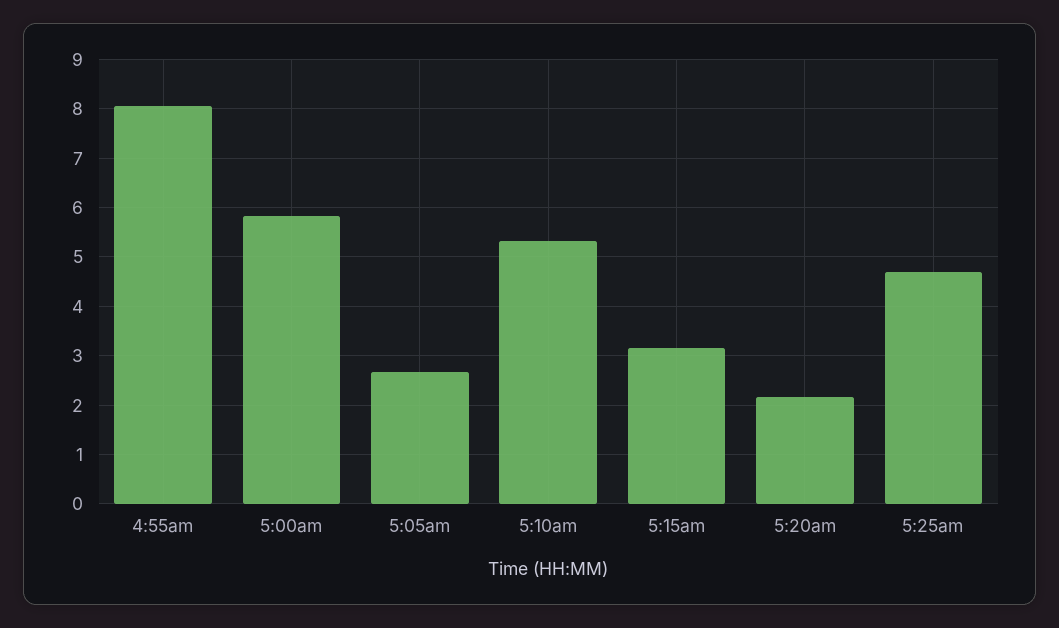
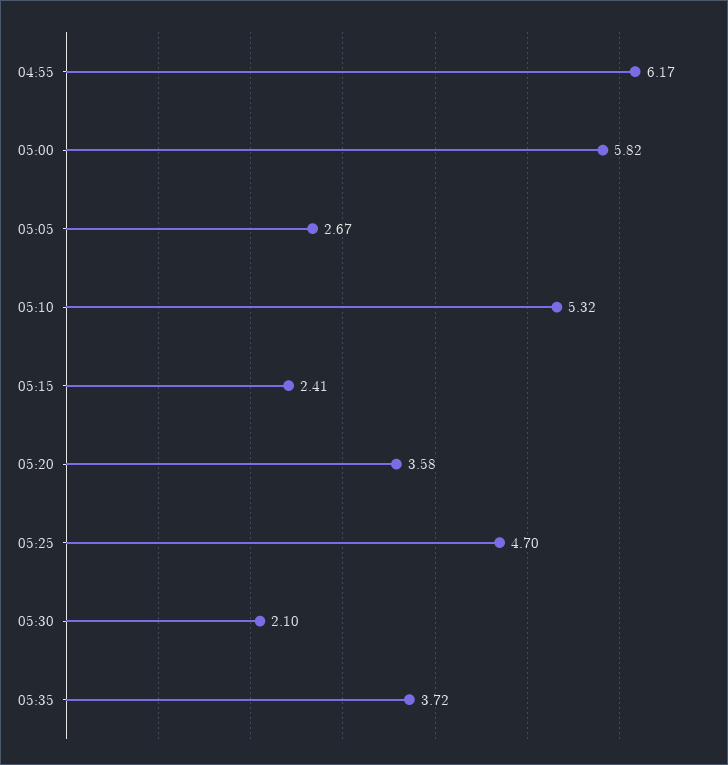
4:55am: 8 -> 6.17
5:15am: 3.2 -> 2.41
5:20am: 2.2 -> 3.58
05:30: none -> 2.1
05:35: none -> 3.72

